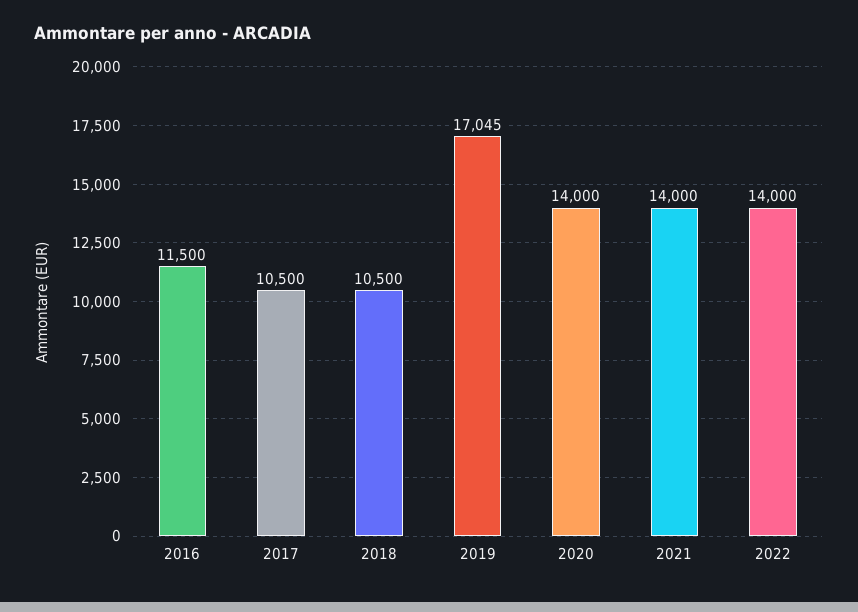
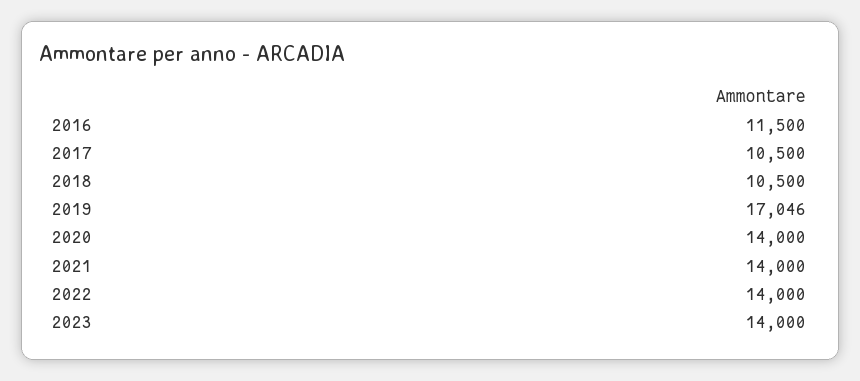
2019: 17045 -> 17046
2023: none -> 14000

